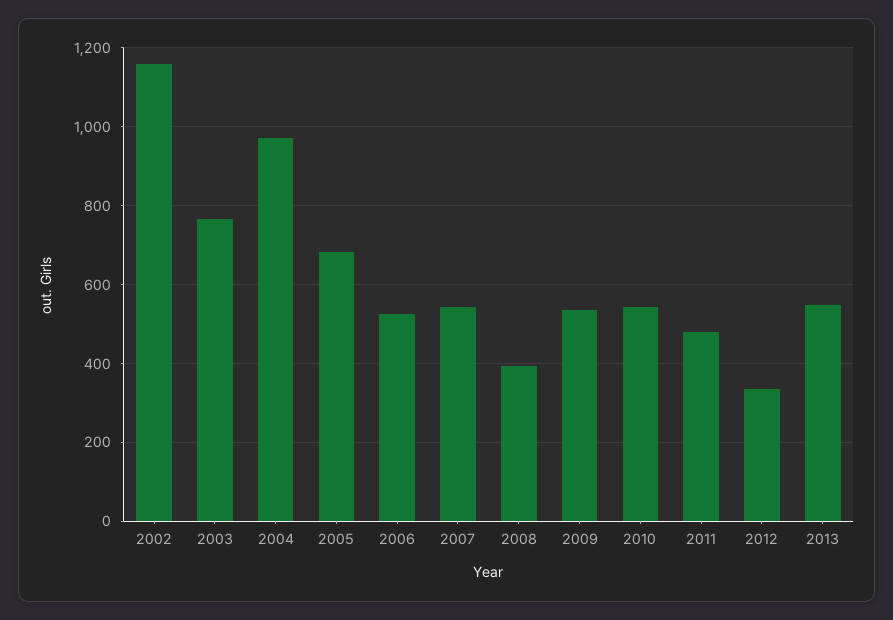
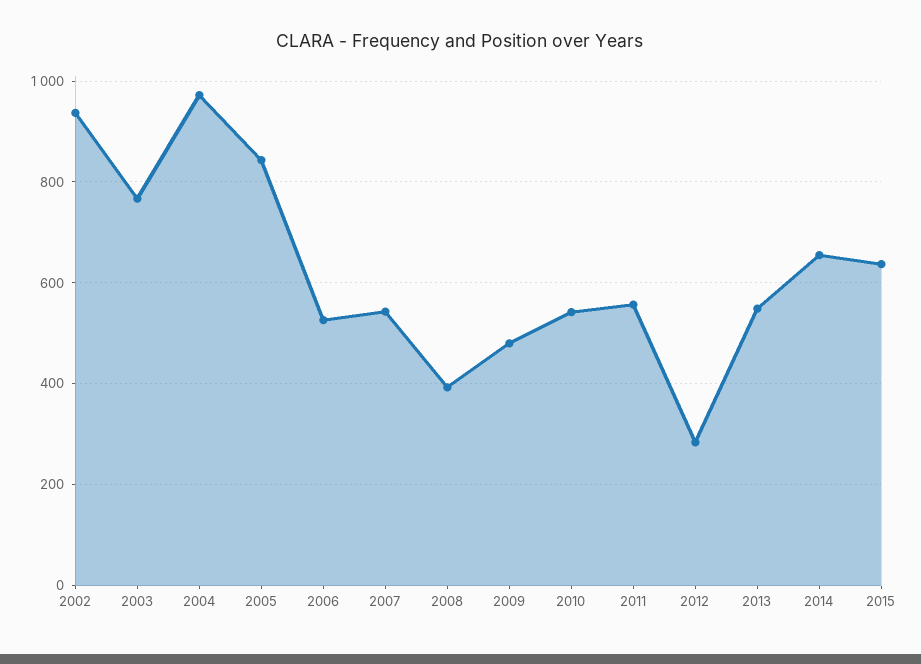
2002: 1160 -> 940
2005: 680 -> 840
2009: 540 -> 480
2011: 480 -> 560
2012: 340 -> 280
2014: none -> 660
2015: none -> 640

